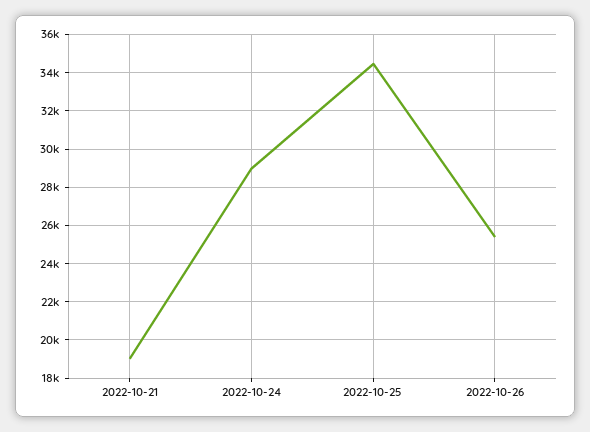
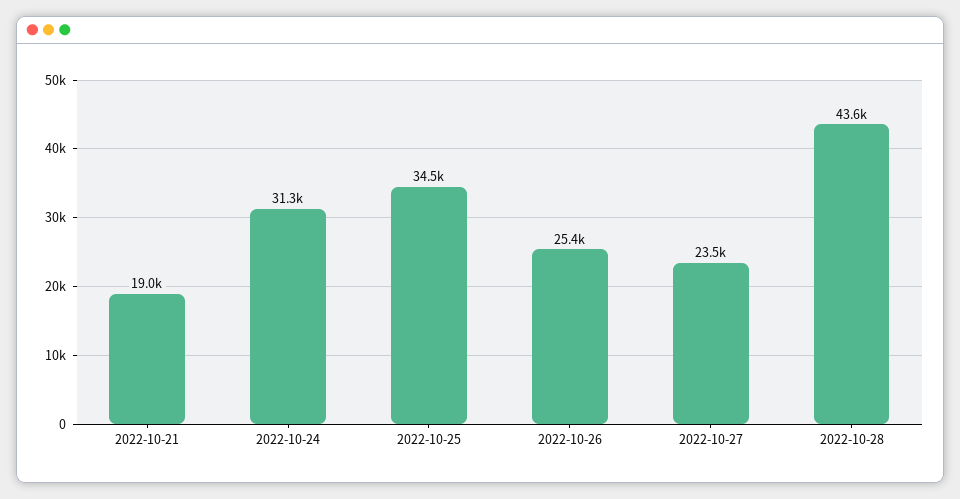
2022-10-24: 29000 -> 31300
2022-10-27: none -> 23500
2022-10-28: none -> 43600

